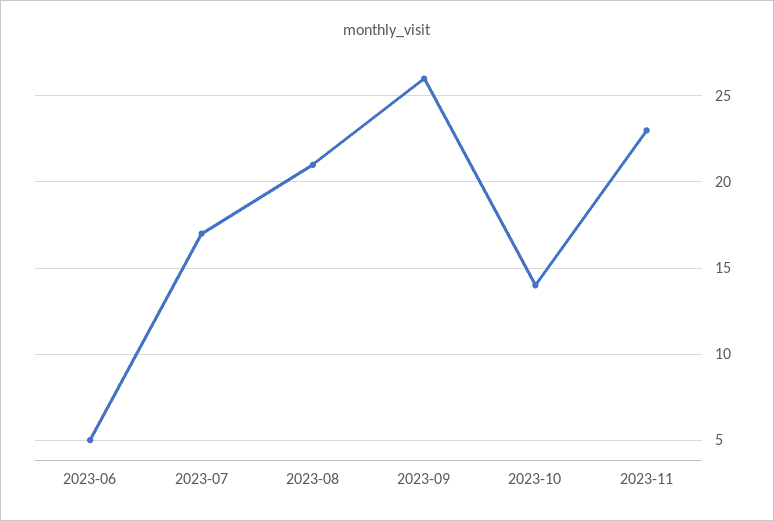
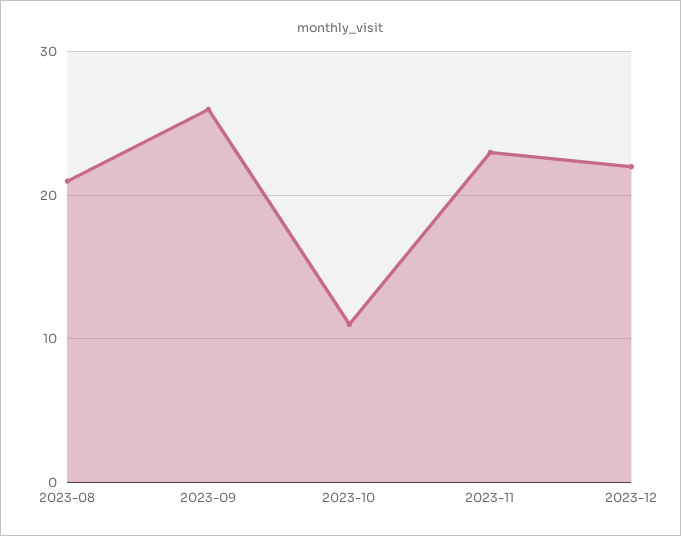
2023-06: 5 -> none
2023-07: 17 -> none
2023-10: 14 -> 11
2023-12: none -> 22

